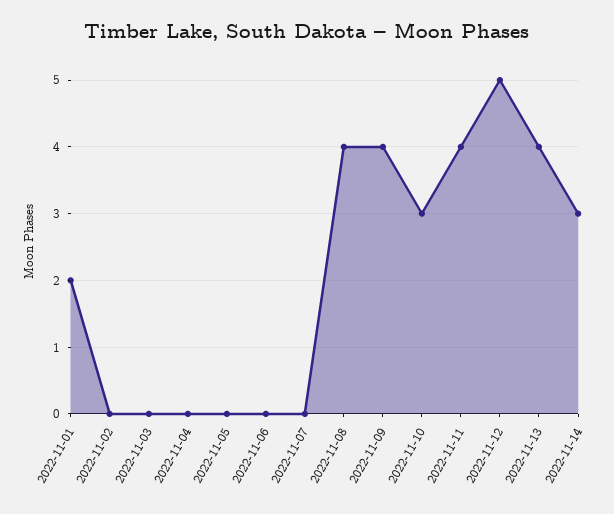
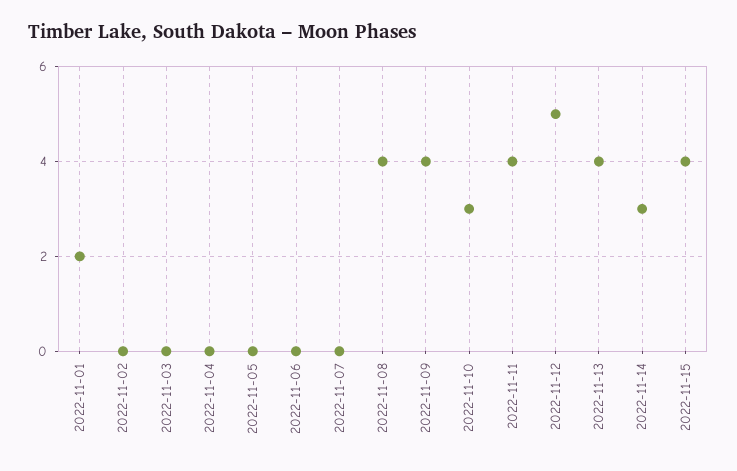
2022-11-15: none -> 4

